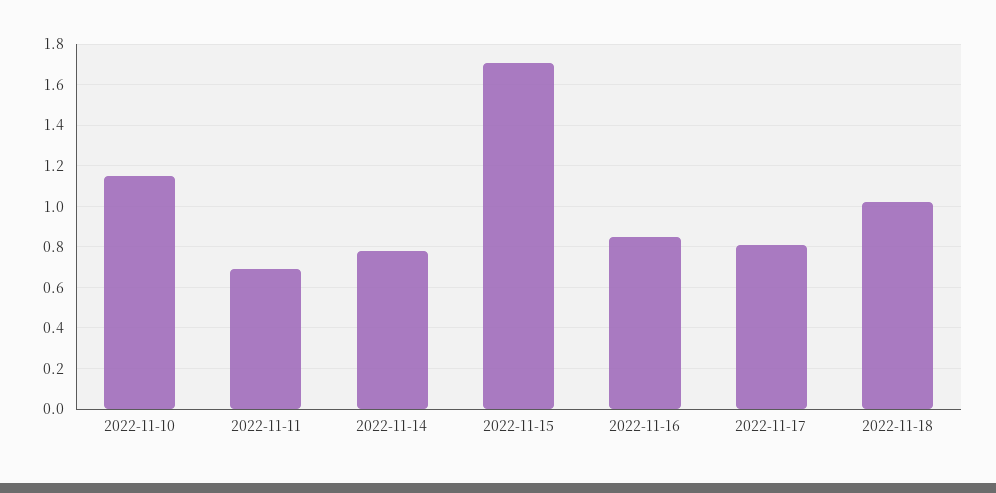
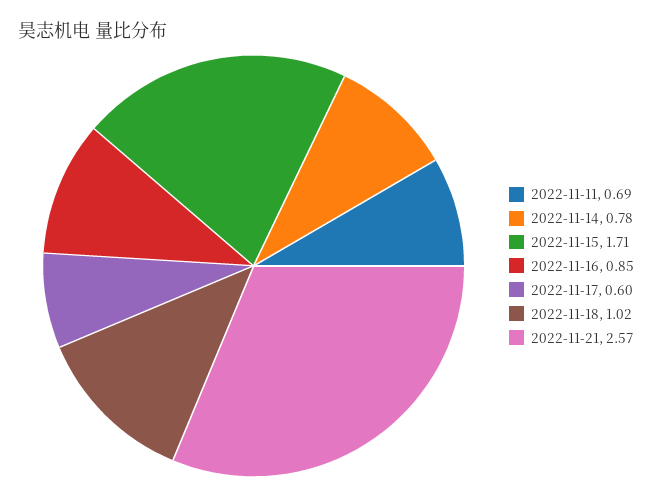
2022-11-10: 1.15 -> none
2022-11-17: 0.8 -> 0.6
2022-11-21: none -> 2.57

